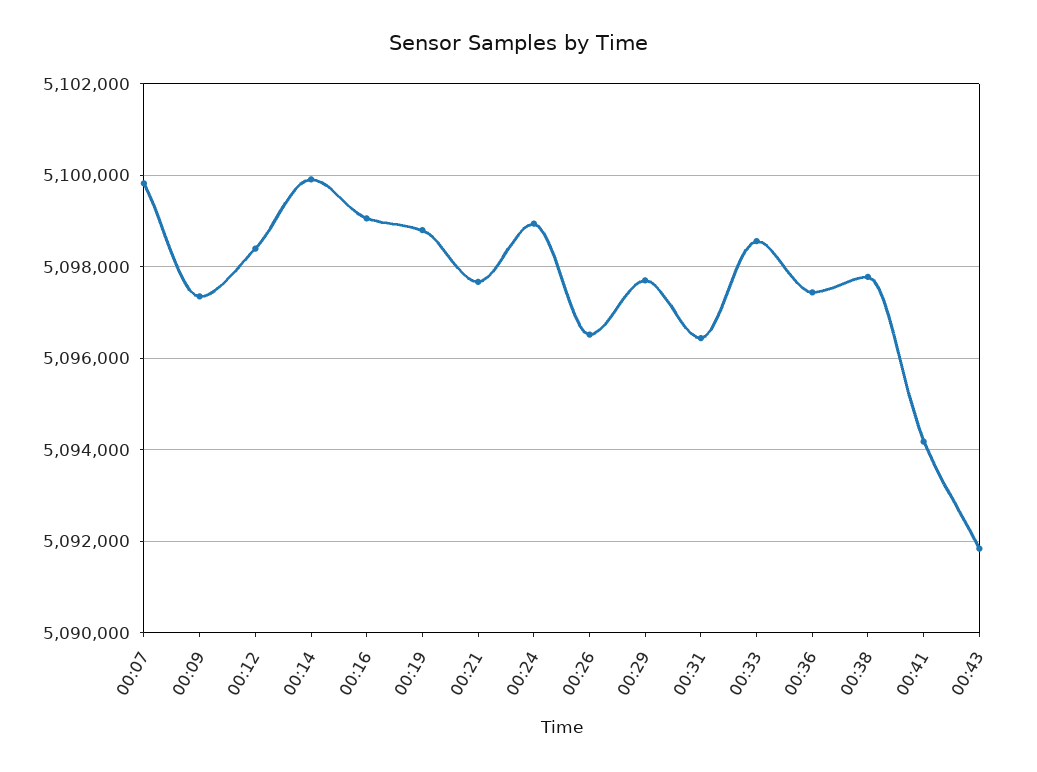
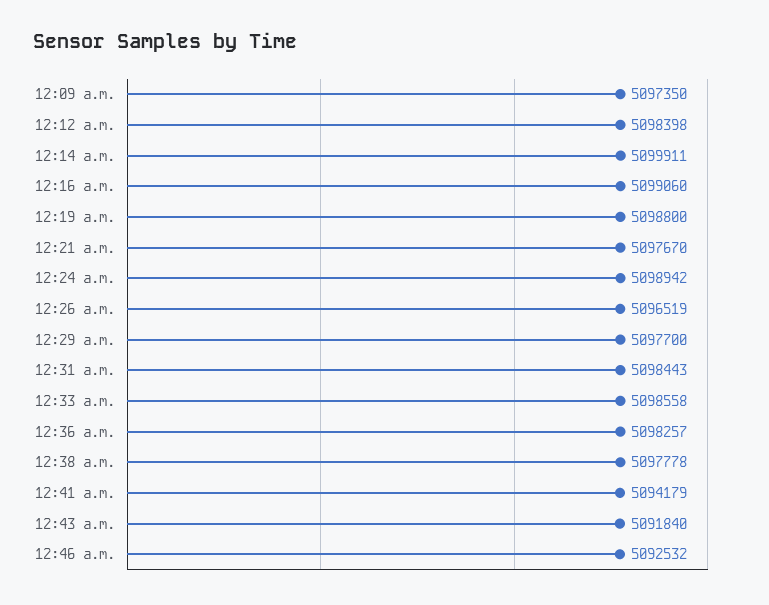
00:07: 5099800 -> none
00:31: 5096400 -> 5098443
00:36: 5097400 -> 5098257
12:46 a.m.: none -> 5092532

